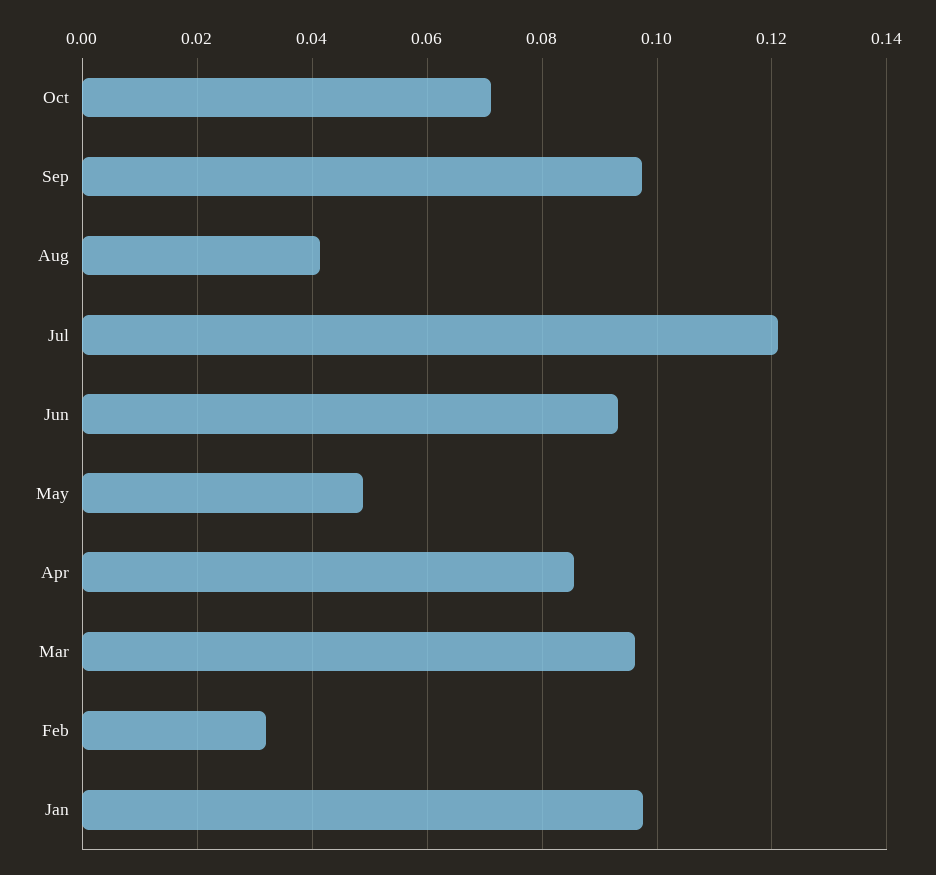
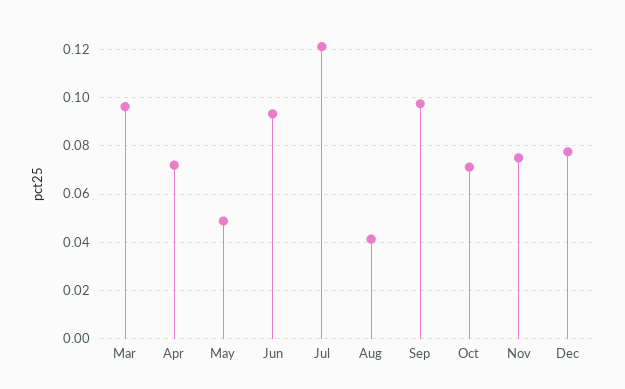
Apr: 0.086 -> 0.0725
Feb: 0.032 -> none
Jan: 0.098 -> none
Nov: none -> 0.075
Dec: none -> 0.0775

